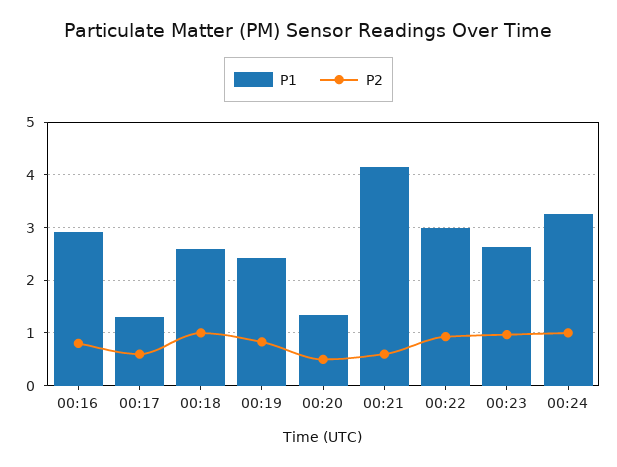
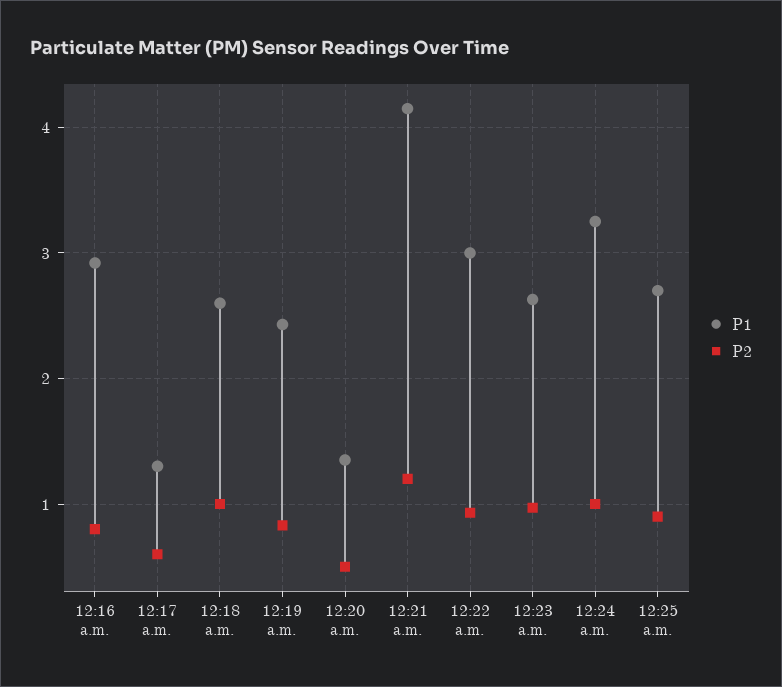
P2, 00:21: 0.6 -> 1.2
P1, 12:25 a.m.: none -> 2.7
P2, 12:25 a.m.: none -> 0.9

